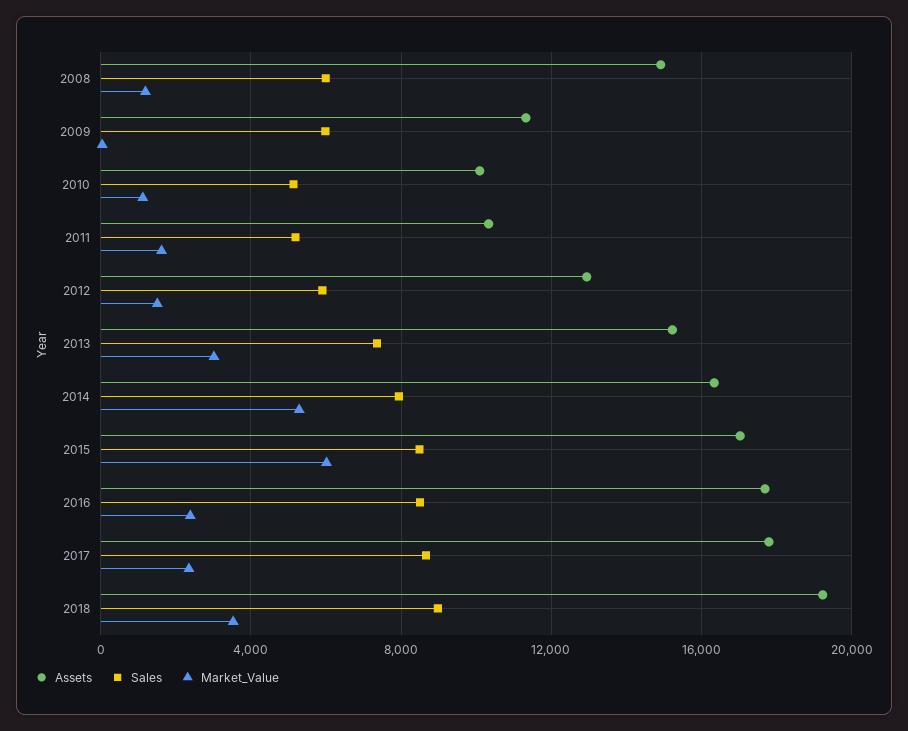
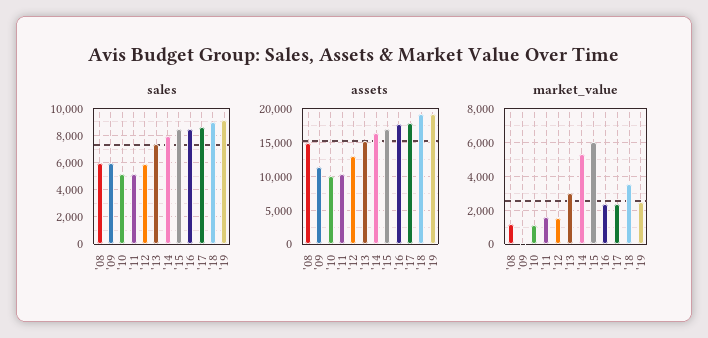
Sales, '19: none -> 9000
Assets, '19: none -> 19000
Market_Value, '19: none -> 2500

